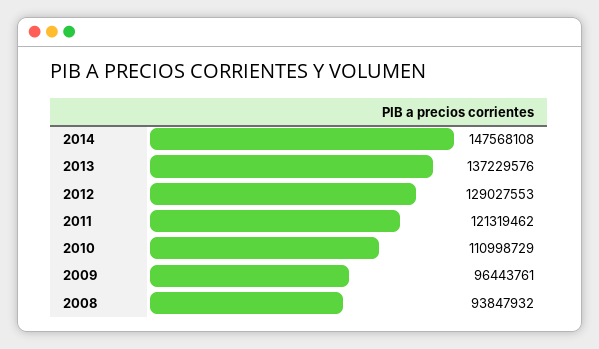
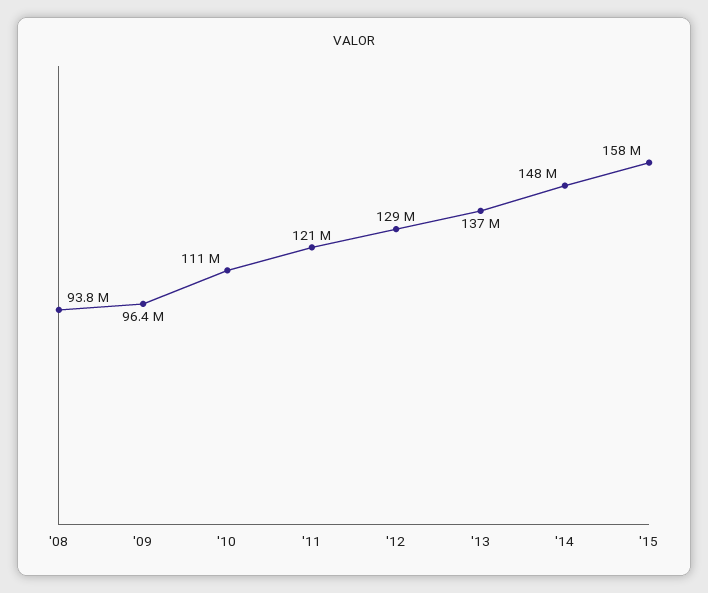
'15: none -> 158000000

